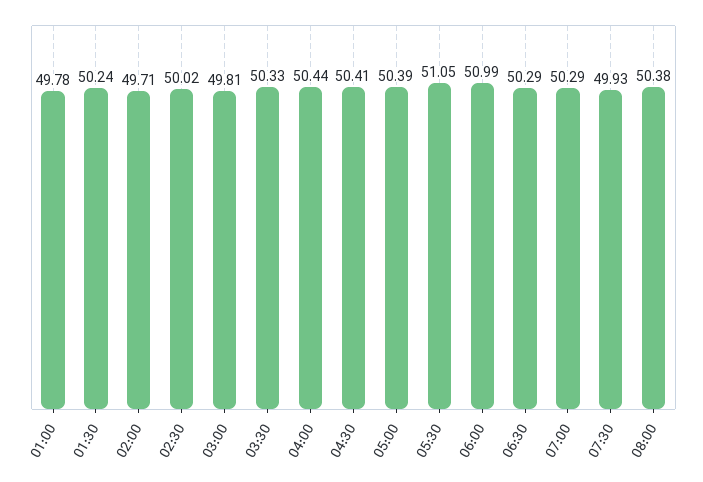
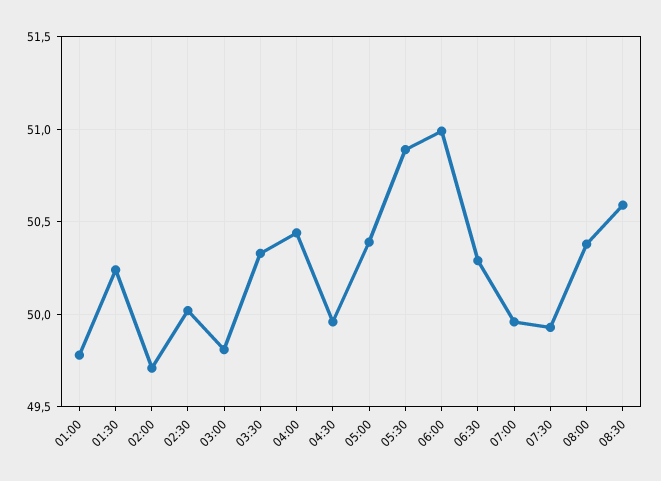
04:30: 50.41 -> 49.95
05:30: 51.05 -> 50.9
07:00: 50.29 -> 49.95
08:30: none -> 50.6

